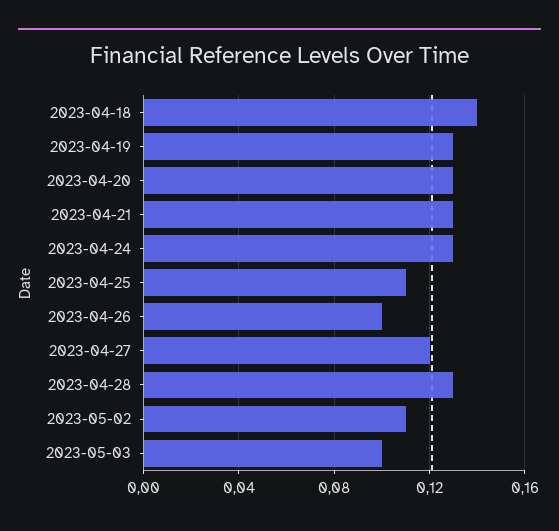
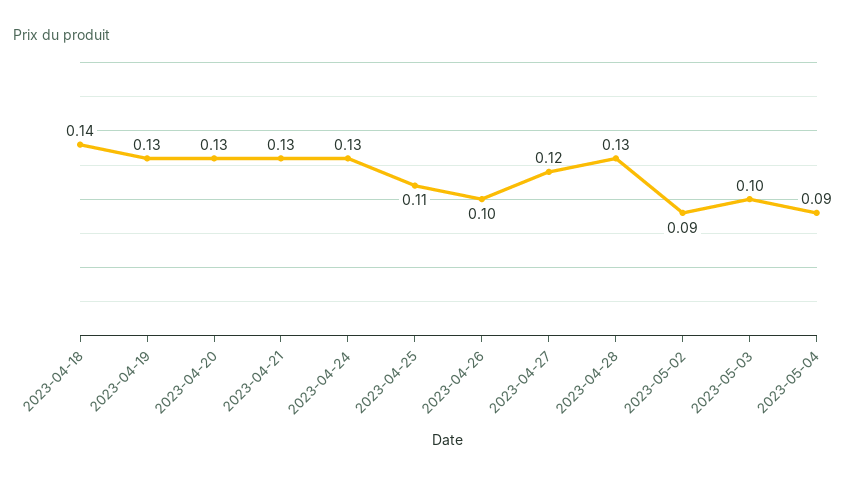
2023-05-02: 0.11 -> 0.09
2023-05-04: none -> 0.09

